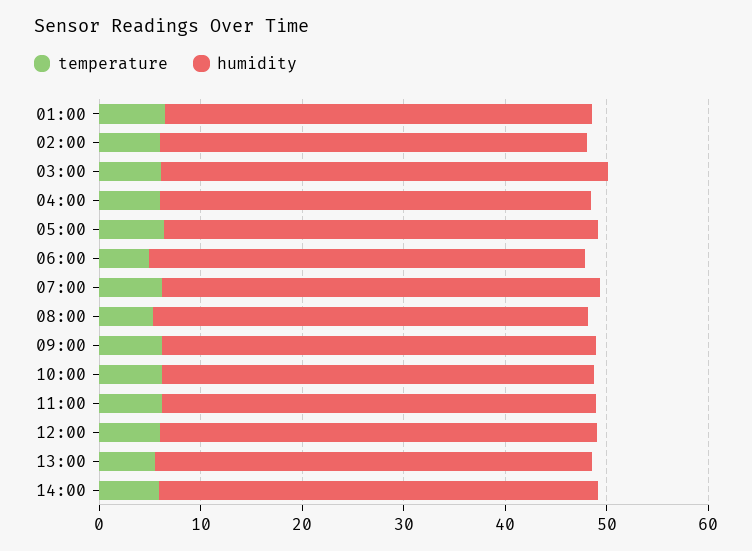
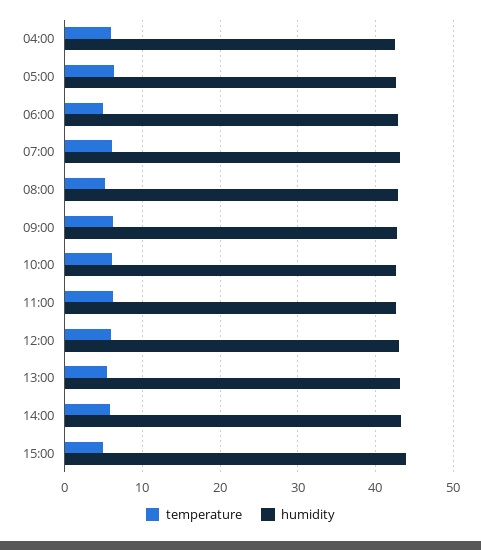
temperature, 01:00: 6 -> none
humidity, 01:00: 42 -> none
temperature, 02:00: 6 -> none
humidity, 02:00: 42 -> none
temperature, 03:00: 6 -> none
humidity, 03:00: 44 -> none
temperature, 15:00: none -> 5
humidity, 15:00: none -> 44

